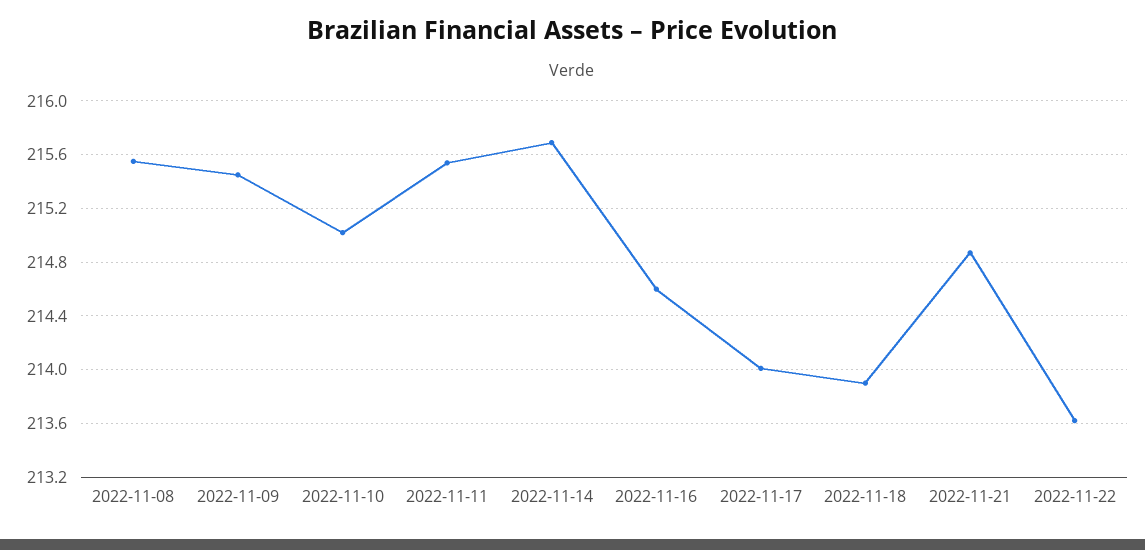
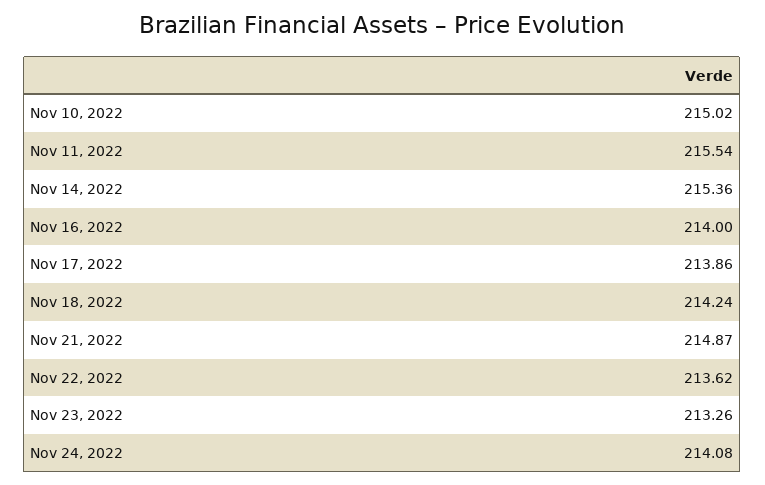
2022-11-08: 215.55 -> none
2022-11-09: 215.45 -> none
2022-11-14: 215.7 -> 215.36
2022-11-16: 214.6 -> 214
2022-11-17: 214 -> 213.86
2022-11-18: 213.9 -> 214.24
Nov 23, 2022: none -> 213.26
Nov 24, 2022: none -> 214.08

